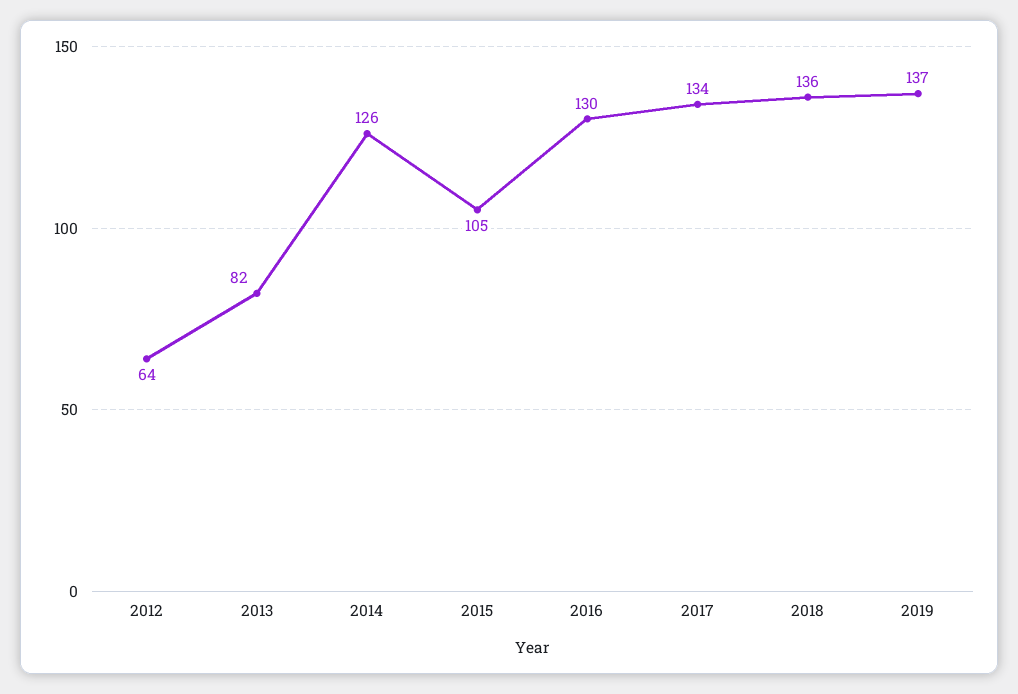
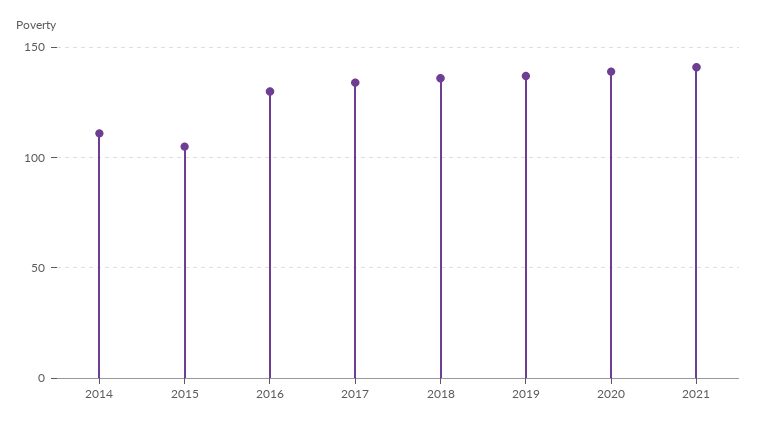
2012: 64 -> none
2013: 82 -> none
2014: 126 -> 110
2020: none -> 140
2021: none -> 140

